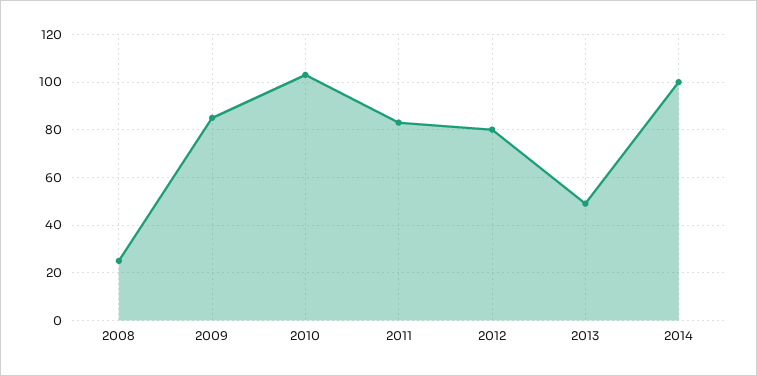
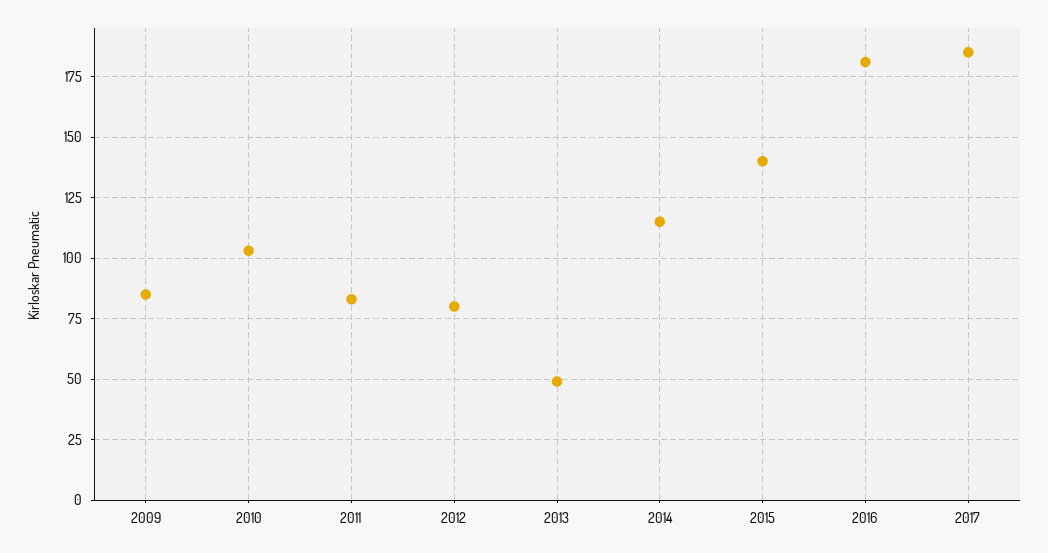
2008: 25 -> none
2014: 100 -> 115
2015: none -> 140
2016: none -> 180
2017: none -> 185

